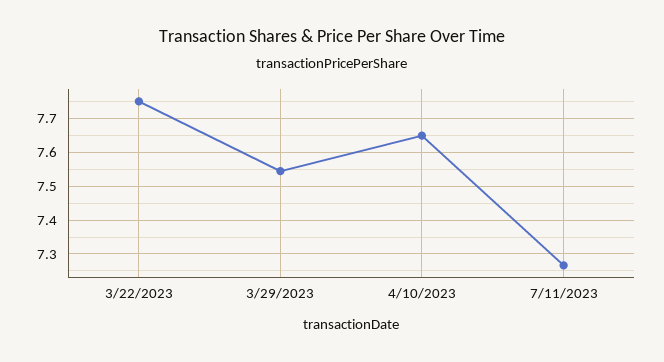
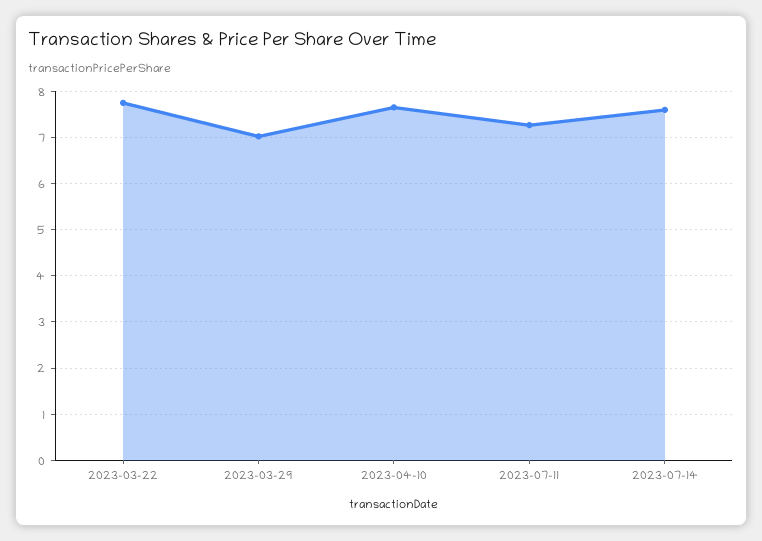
3/29/2023: 7.54 -> 7
2023-07-14: none -> 7.6

